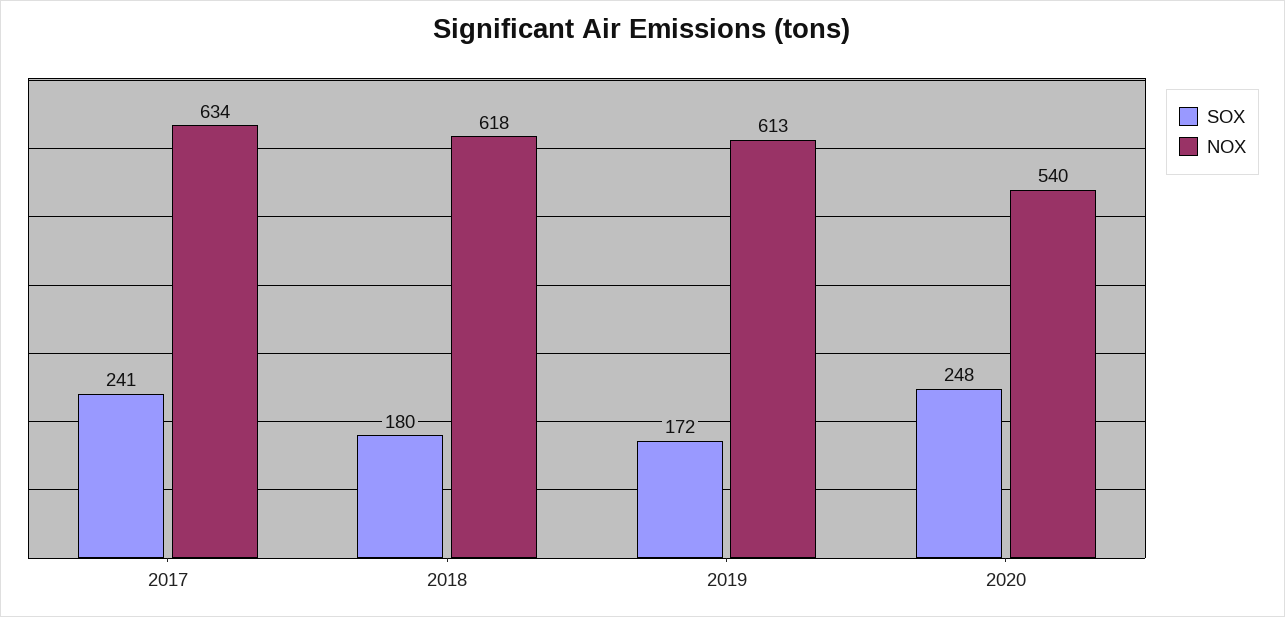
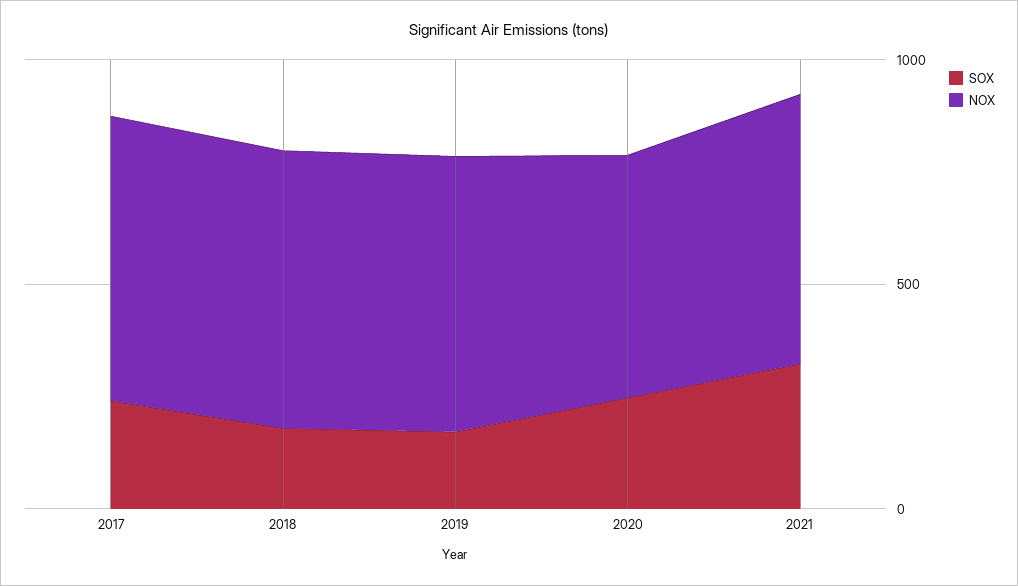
SOX, 2021: none -> 300
NOX, 2021: none -> 600

